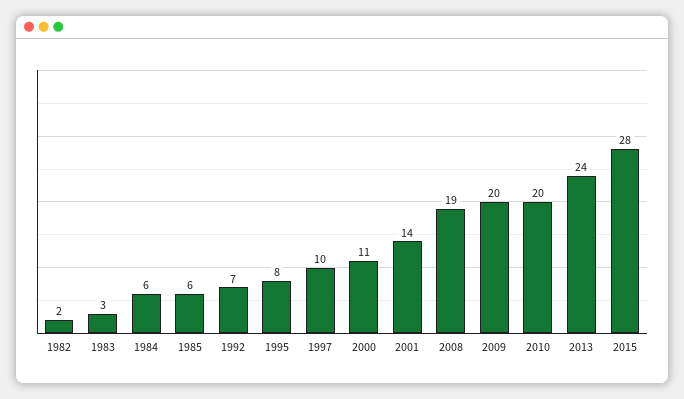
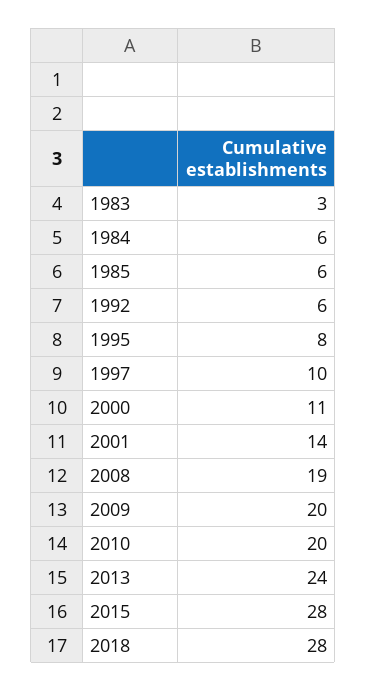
1982: 2 -> none
1992: 7 -> 6
2018: none -> 28

